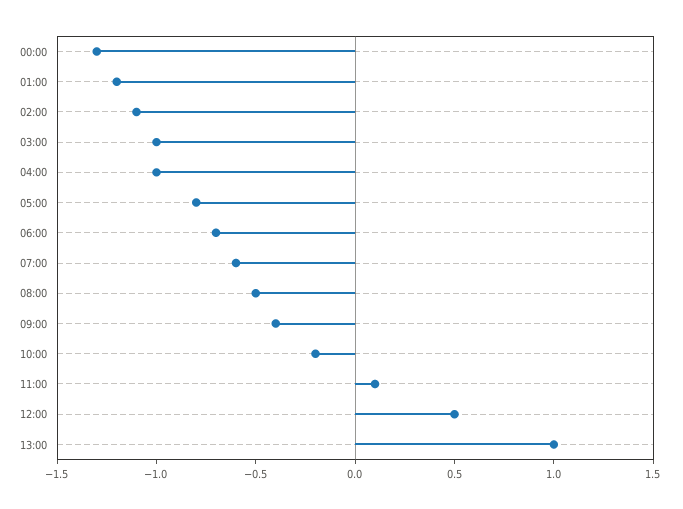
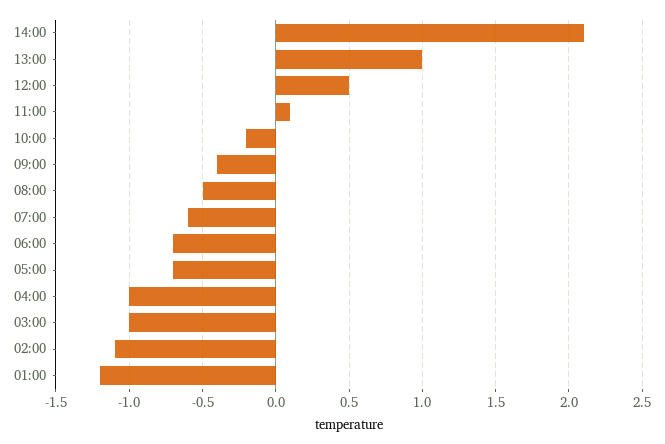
00:00: -1.3 -> none
05:00: -0.8 -> -0.7
14:00: none -> 2.1

